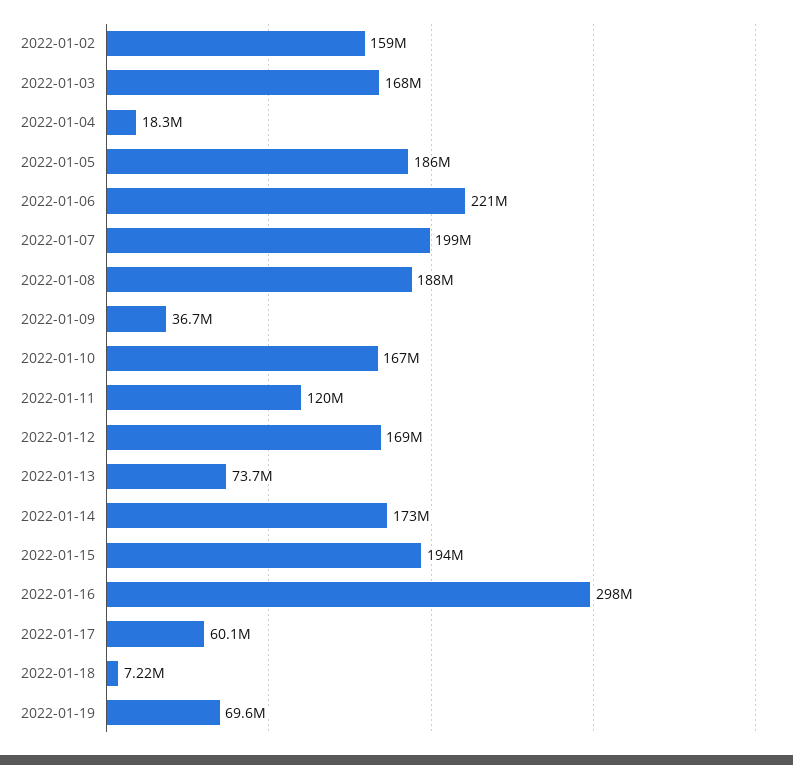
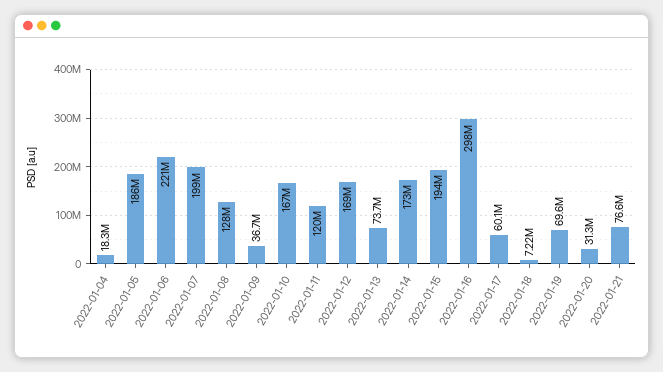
2022-01-02: 159000000 -> none
2022-01-03: 168000000 -> none
2022-01-08: 188000000 -> 128000000
2022-01-20: none -> 31300000
2022-01-21: none -> 76600000

